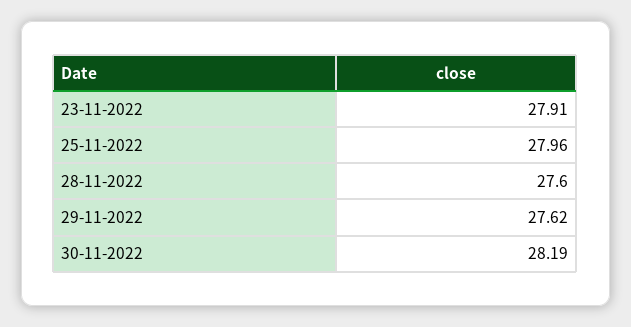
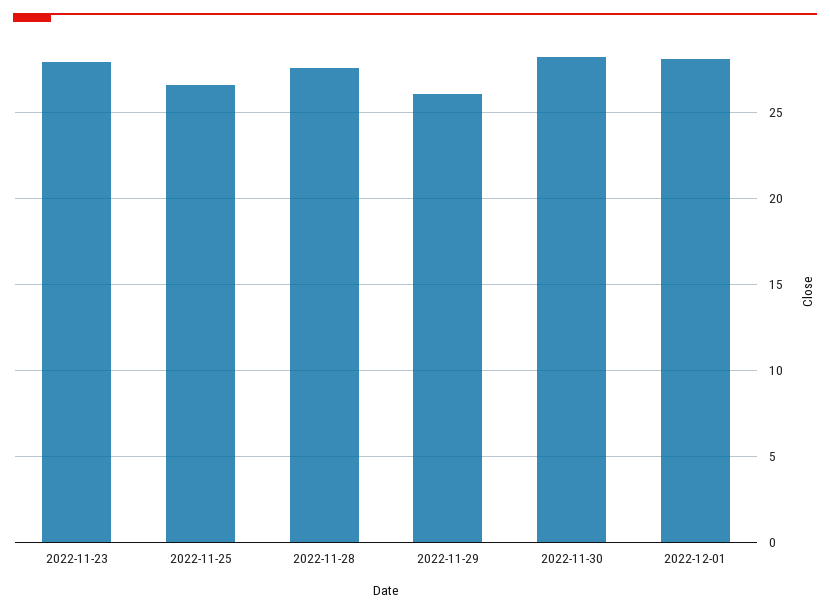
25-11-2022: 27.96 -> 26.5
29-11-2022: 27.62 -> 26
2022-12-01: none -> 28

